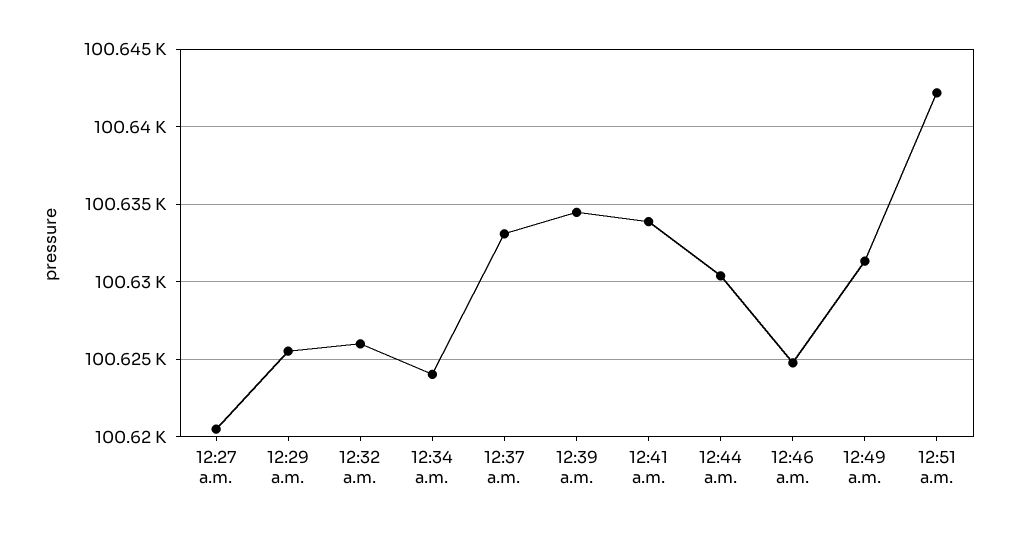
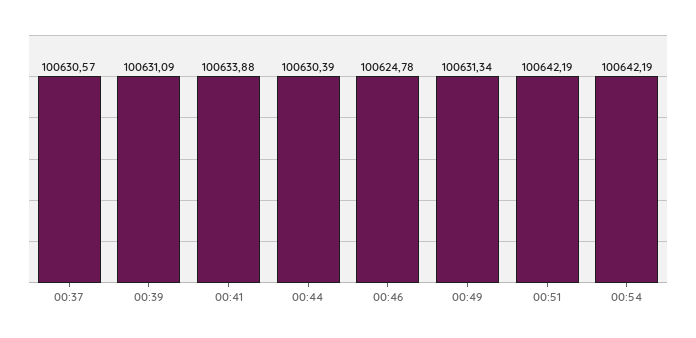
12:27 a.m.: 100620.5 -> none
12:29 a.m.: 100625.5 -> none
12:32 a.m.: 100626 -> none
12:34 a.m.: 100624 -> none
12:37 a.m.: 100633 -> 100630.57
12:39 a.m.: 100634.5 -> 100631.09
00:54: none -> 100642.19

